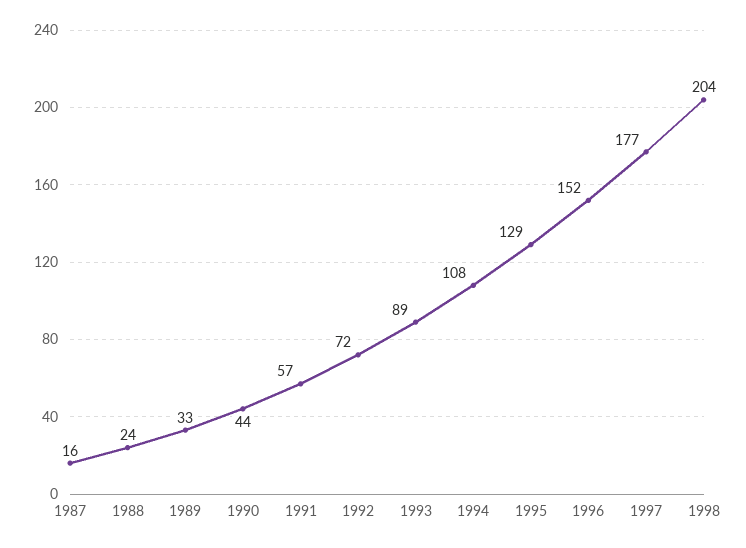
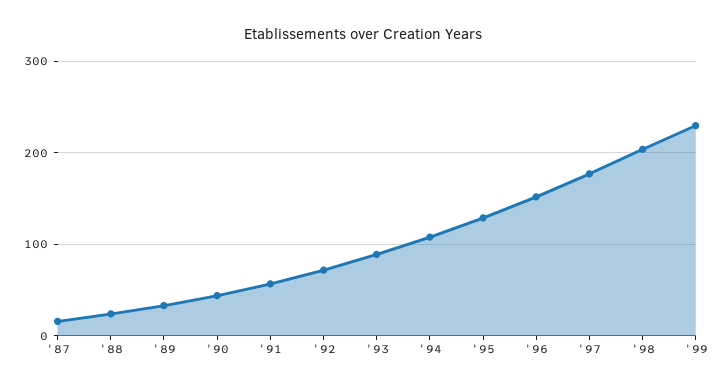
'99: none -> 230

